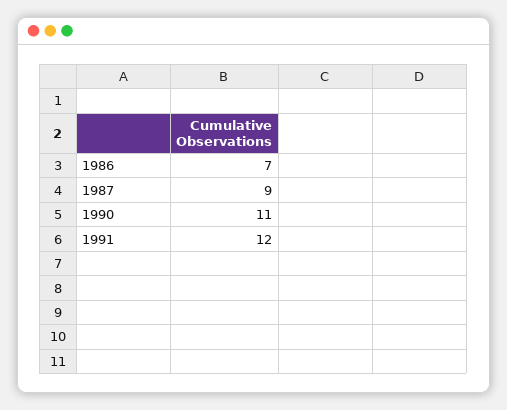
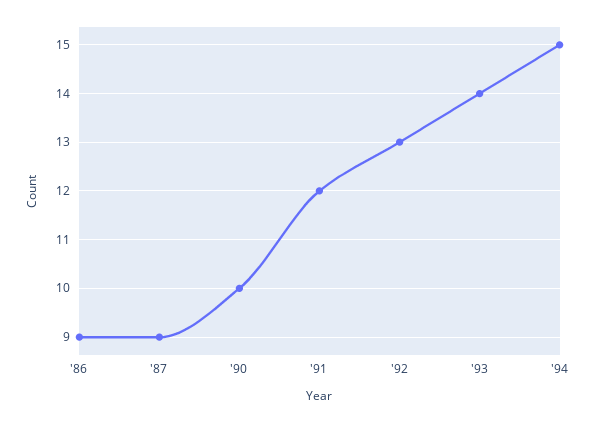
1986: 7 -> 9
1990: 11 -> 10
'92: none -> 13
'93: none -> 14
'94: none -> 15

